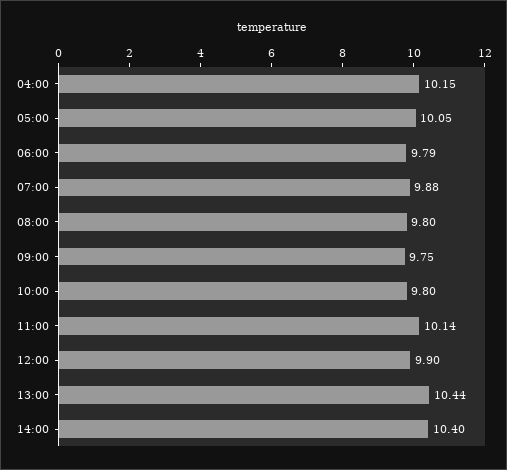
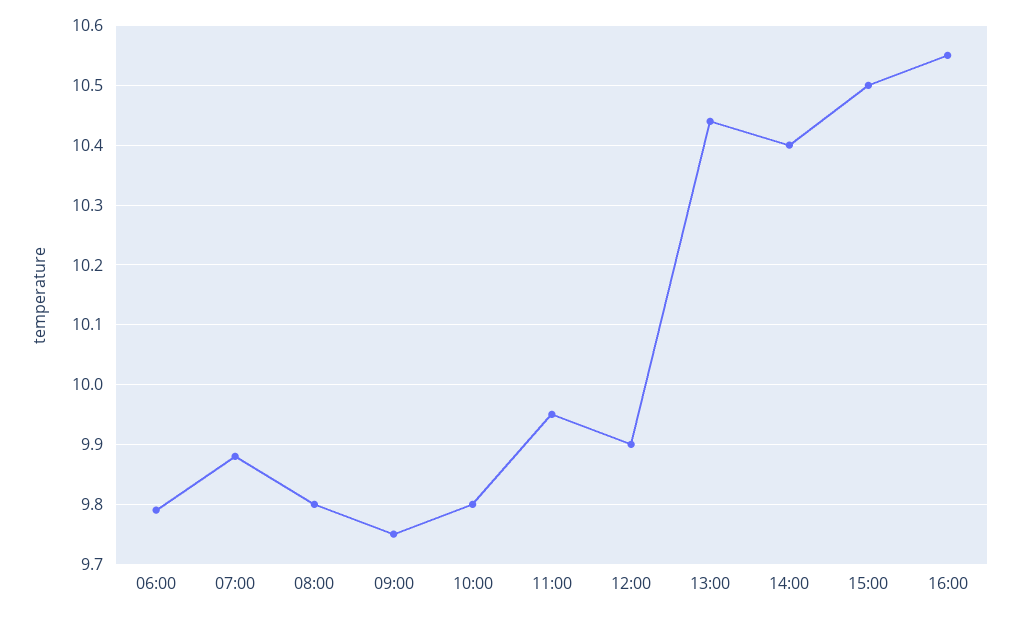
04:00: 10.15 -> none
05:00: 10.05 -> none
11:00: 10.14 -> 9.95
15:00: none -> 10.5
16:00: none -> 10.55

